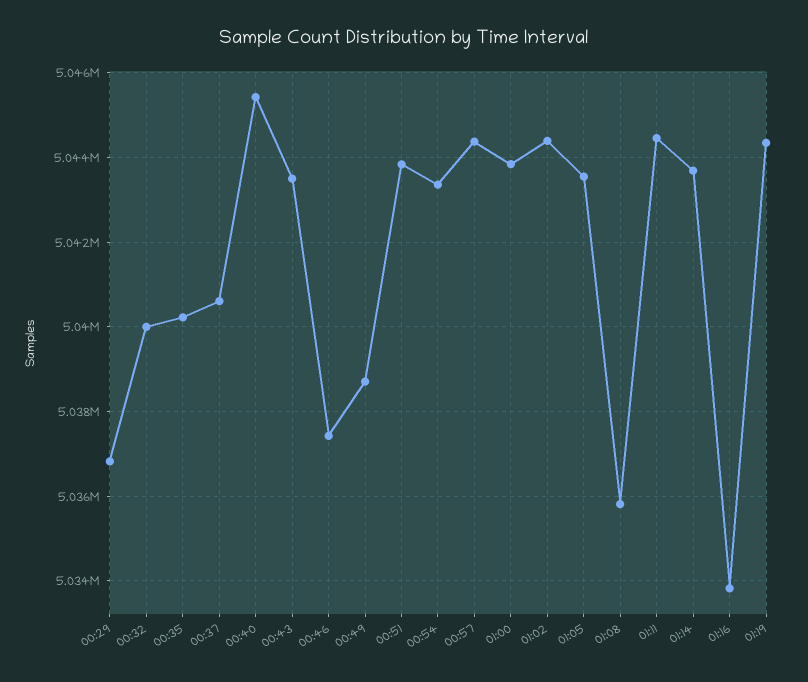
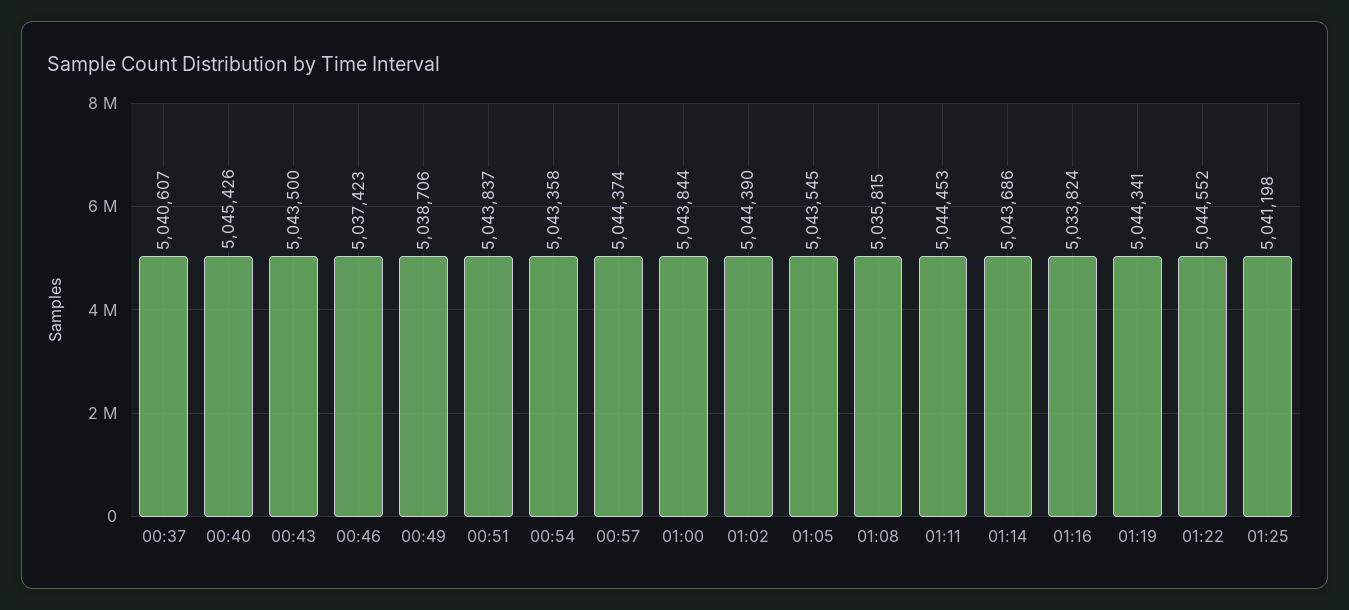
00:29: 5036800 -> none
00:32: 5040000 -> none
00:35: 5040200 -> none
01:22: none -> 5044552
01:25: none -> 5041198

